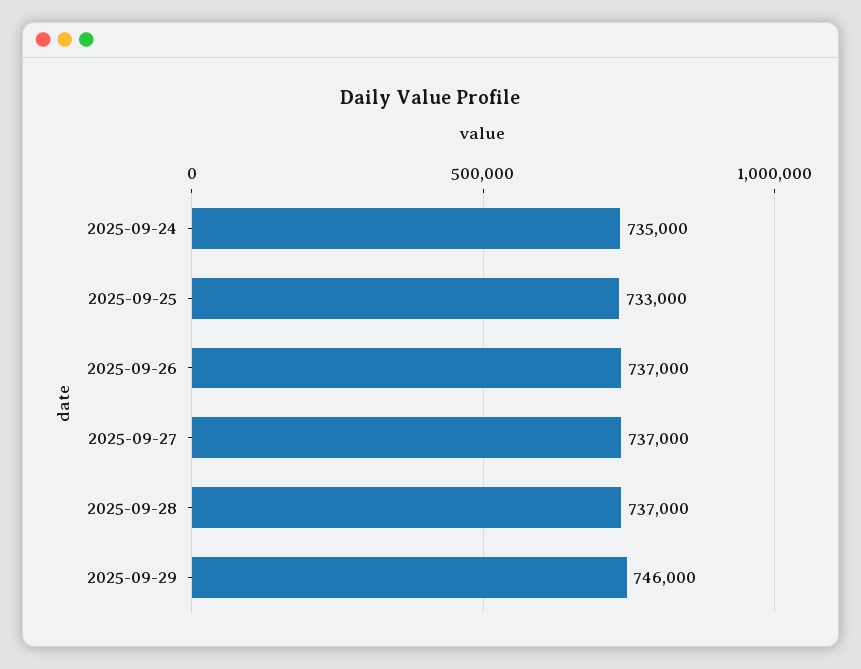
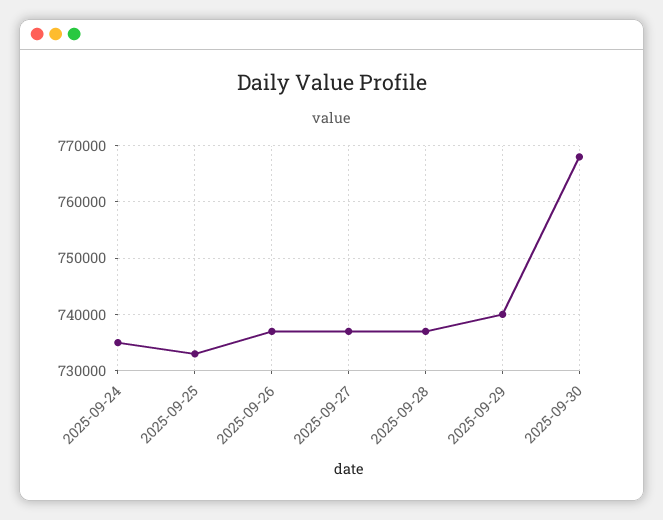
2025-09-29: 746000 -> 740000
2025-09-30: none -> 768000

